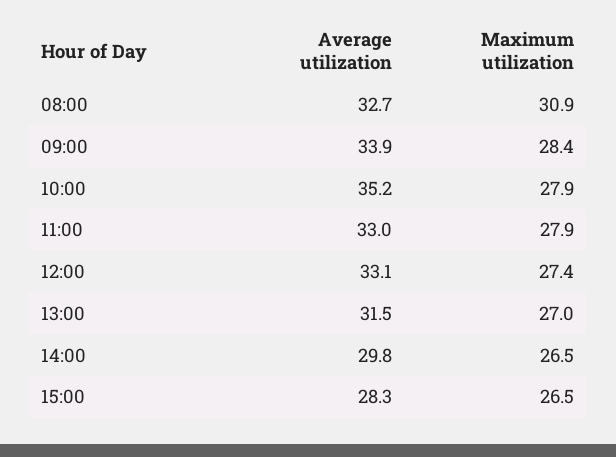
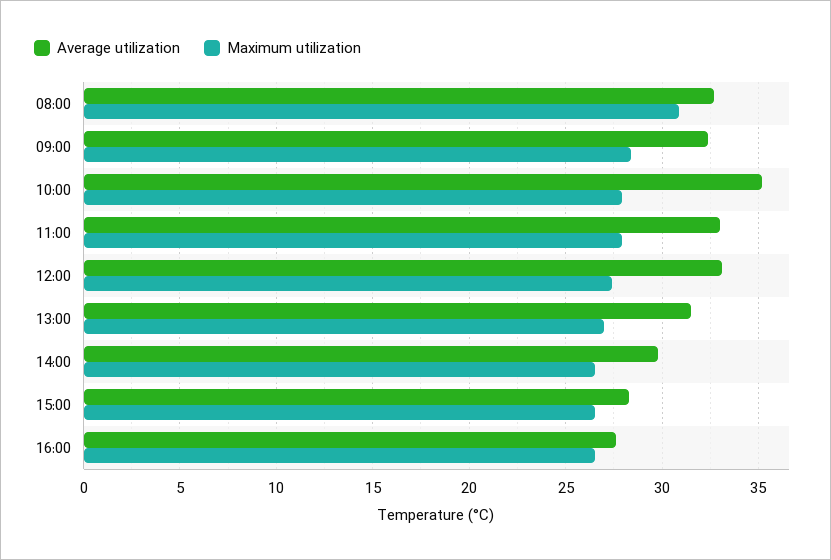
Average utilization, 09:00: 33.9 -> 32.5
Average utilization, 16:00: none -> 27.5
Maximum utilization, 16:00: none -> 26.5

